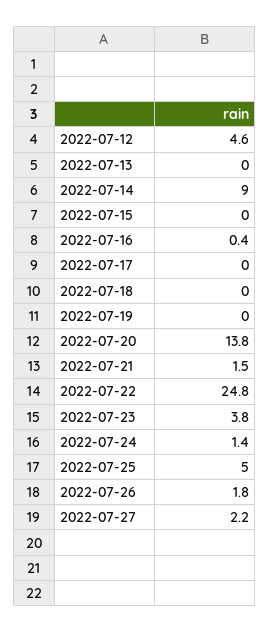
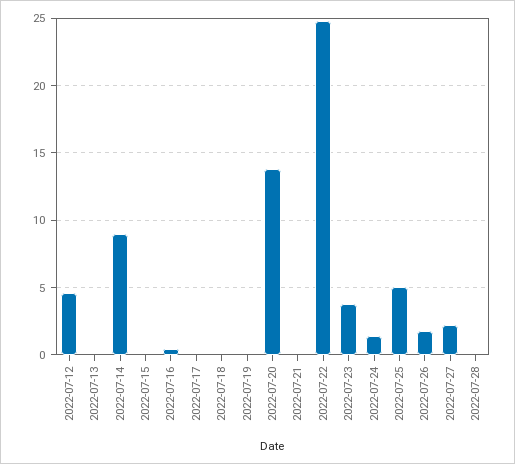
2022-07-21: 1.5 -> 0
2022-07-28: none -> 0

